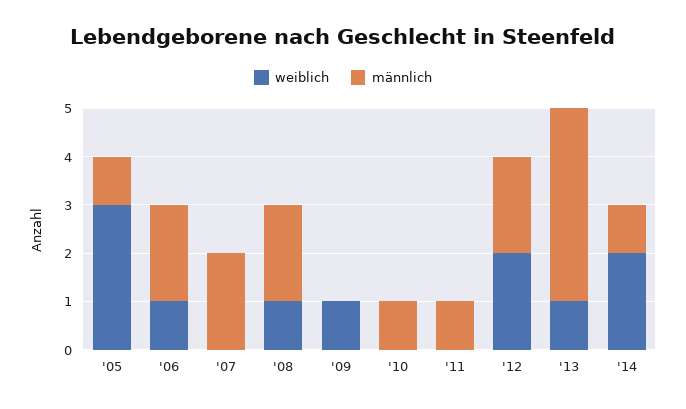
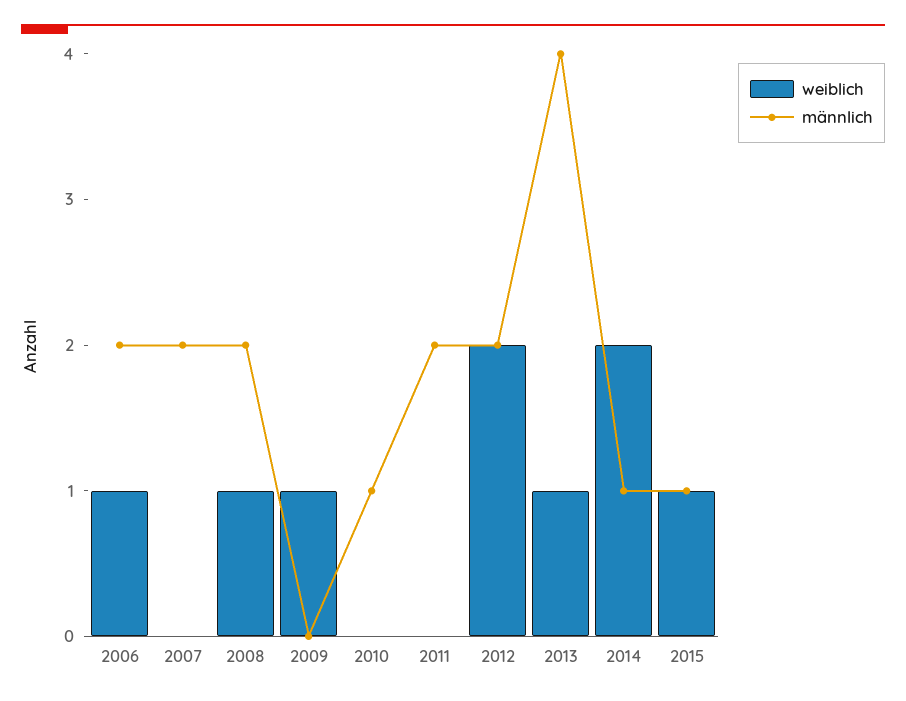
weiblich, '05: 3 -> none
männlich, '05: 1 -> none
männlich, '11: 1 -> 2
weiblich, 2015: none -> 1
männlich, 2015: none -> 1

